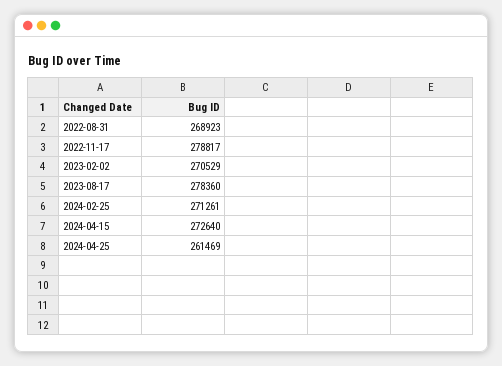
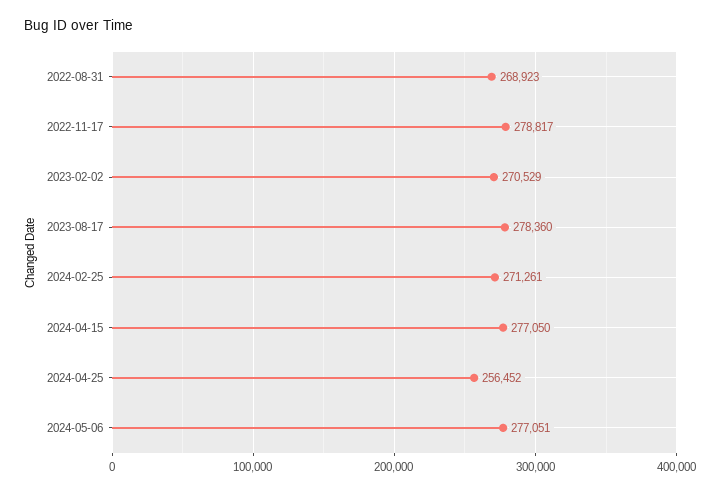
2024-04-15: 272640 -> 277050
2024-04-25: 261469 -> 256452
2024-05-06: none -> 277051

